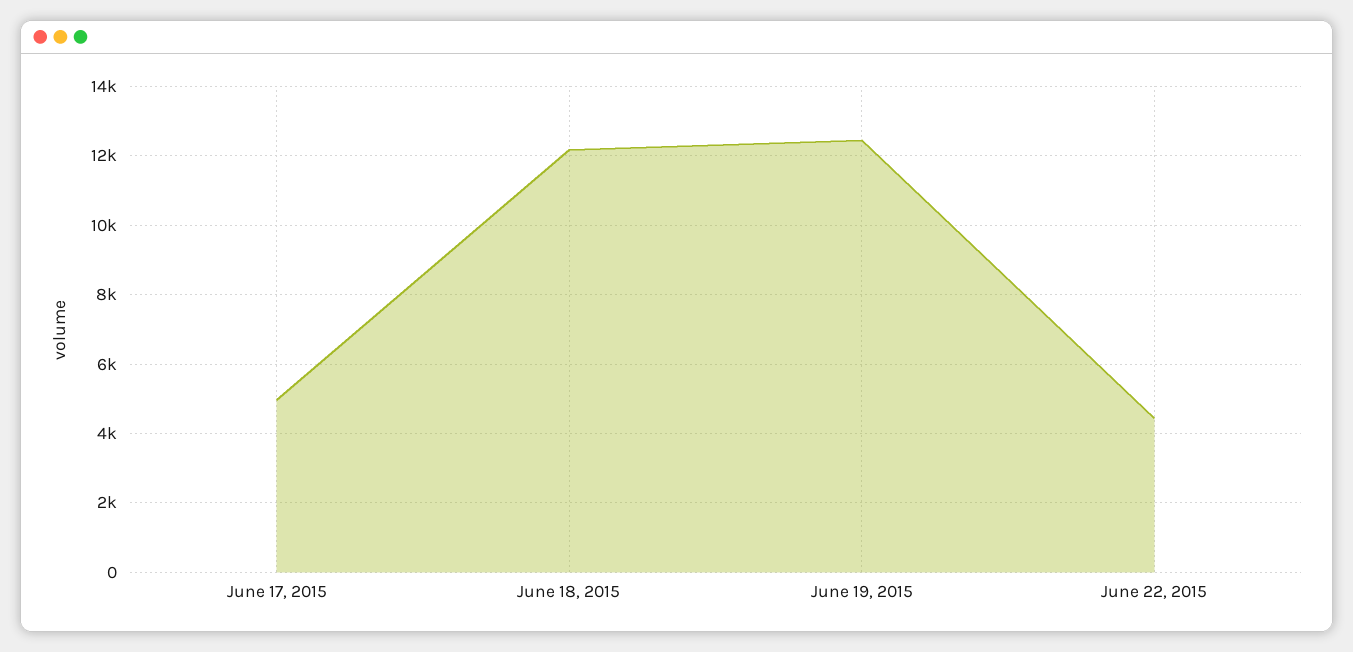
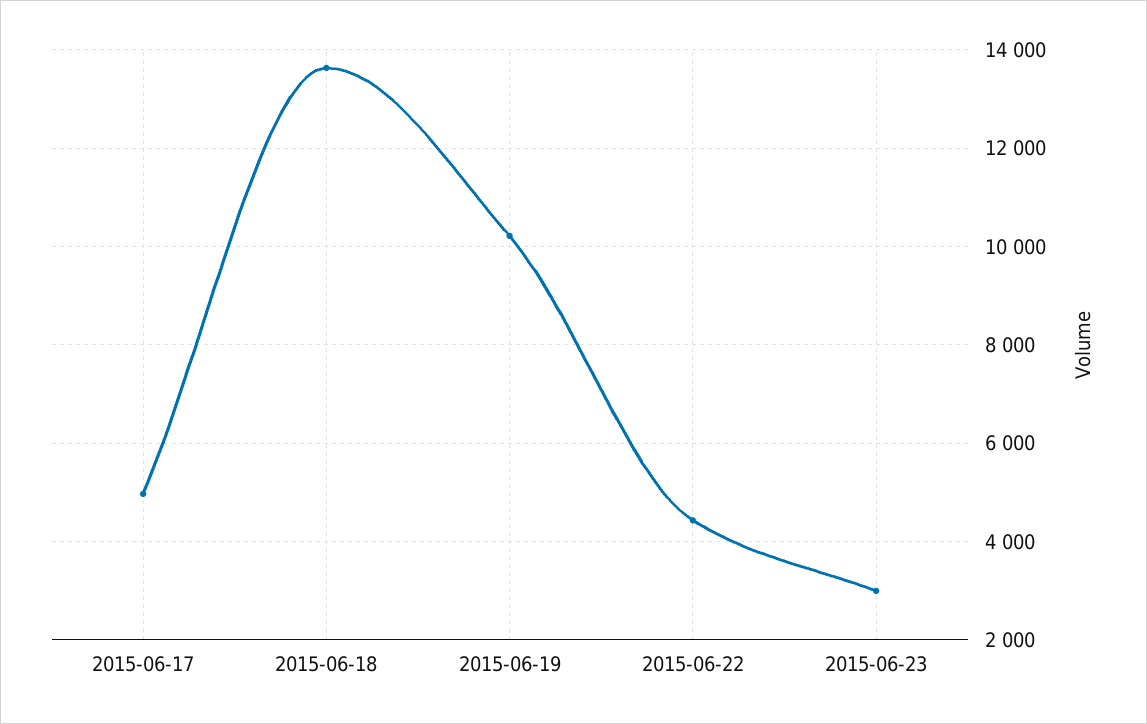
June 18, 2015: 12200 -> 13600
June 19, 2015: 12400 -> 10200
2015-06-23: none -> 3000

